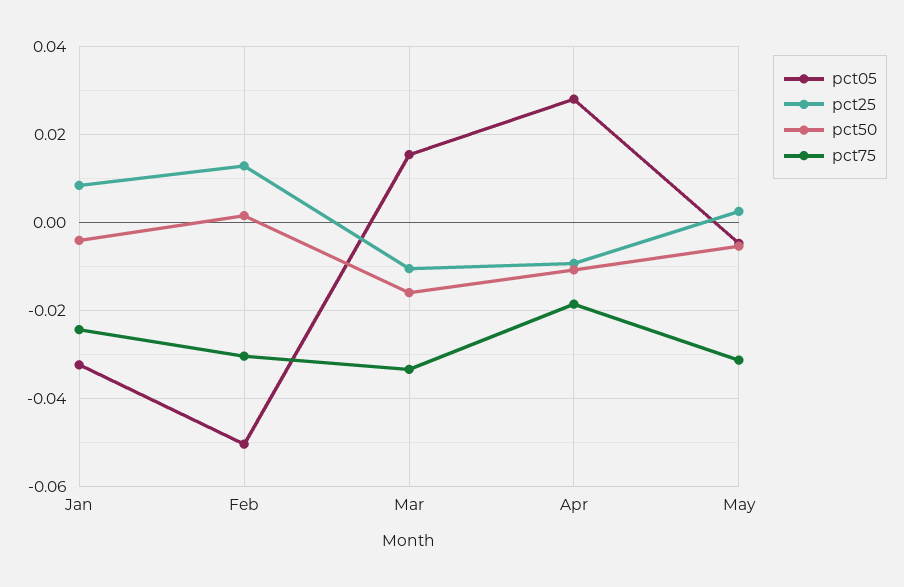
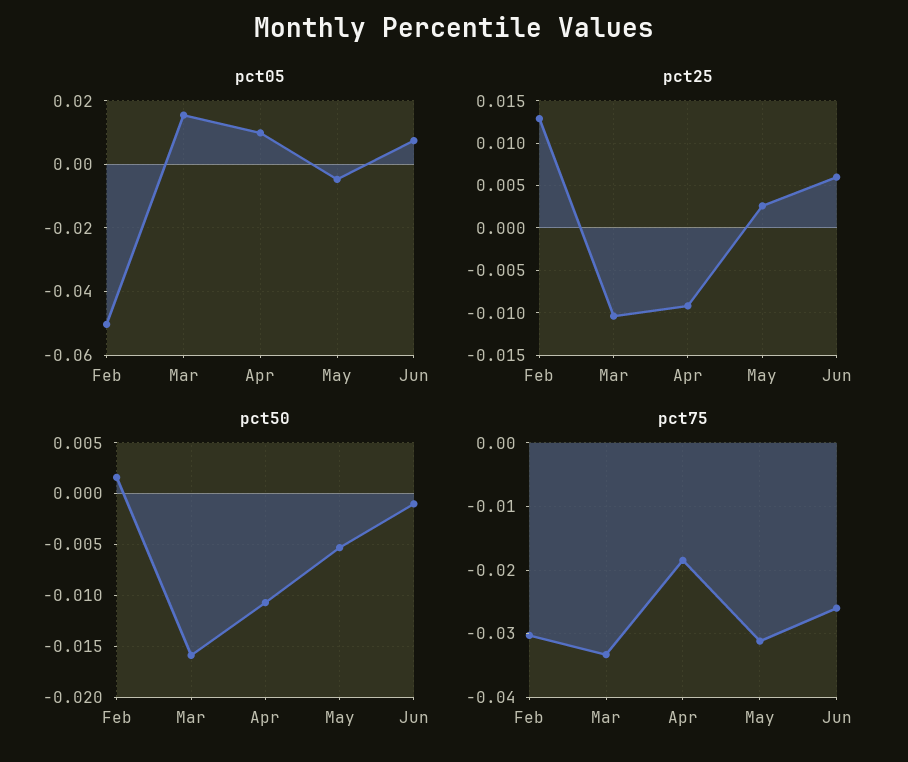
pct05, Jan: -0.032 -> none
pct25, Jan: 0.008 -> none
pct50, Jan: -0.004 -> none
pct75, Jan: -0.024 -> none
pct05, Apr: 0.028 -> 0.01
pct05, Jun: none -> 0.008
pct25, Jun: none -> 0.006
pct50, Jun: none -> -0.001
pct75, Jun: none -> -0.026

